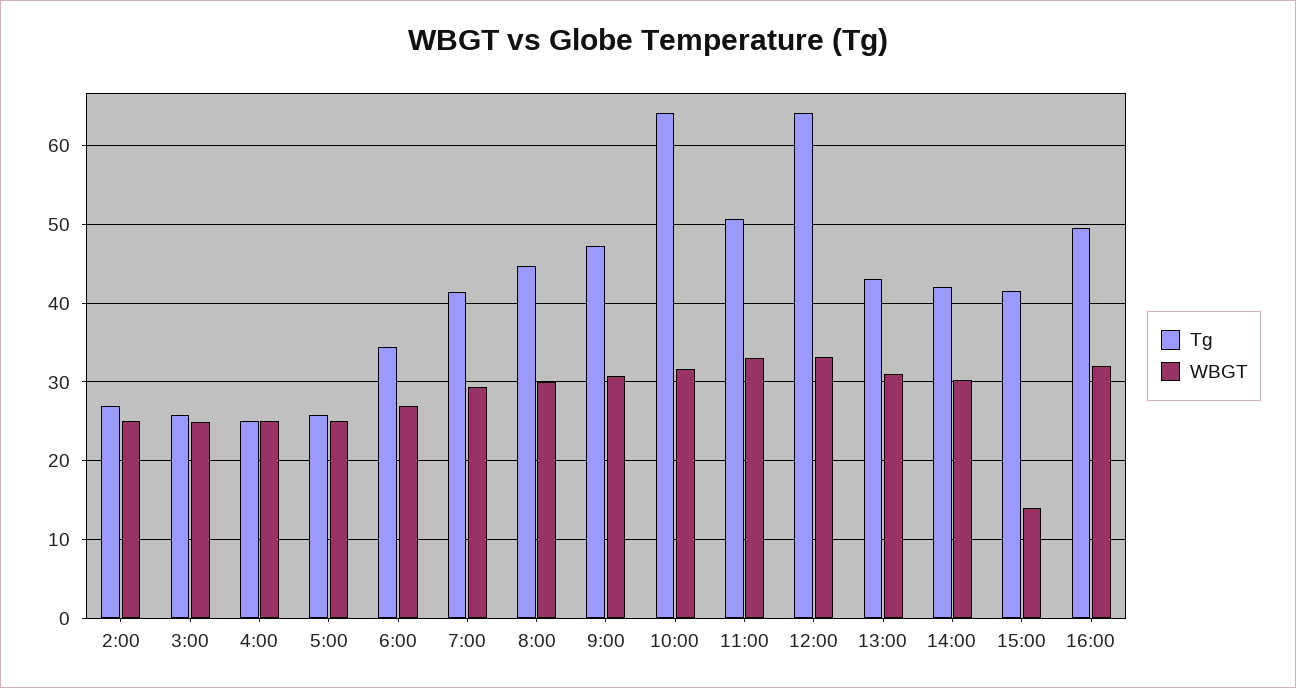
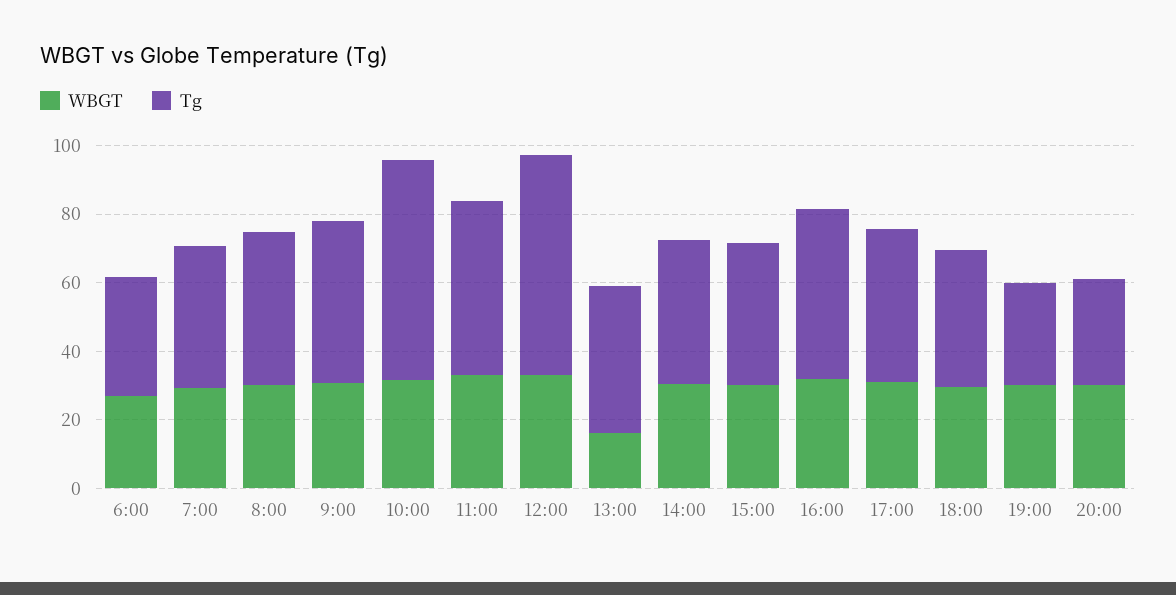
Tg, 2:00: 27 -> none
WBGT, 2:00: 25 -> none
Tg, 3:00: 26 -> none
WBGT, 3:00: 25 -> none
Tg, 4:00: 25 -> none
WBGT, 4:00: 25 -> none
Tg, 5:00: 26 -> none
WBGT, 5:00: 25 -> none
WBGT, 13:00: 31 -> 15
WBGT, 15:00: 14 -> 30
WBGT, 17:00: none -> 30
Tg, 17:00: none -> 45
WBGT, 18:00: none -> 30
Tg, 18:00: none -> 40
WBGT, 19:00: none -> 30
Tg, 19:00: none -> 30
WBGT, 20:00: none -> 30
Tg, 20:00: none -> 30

